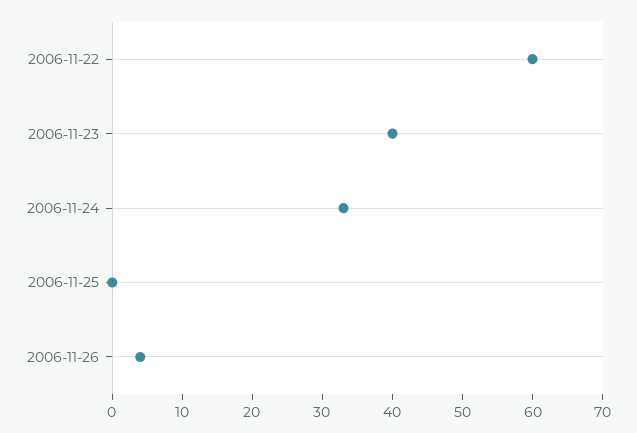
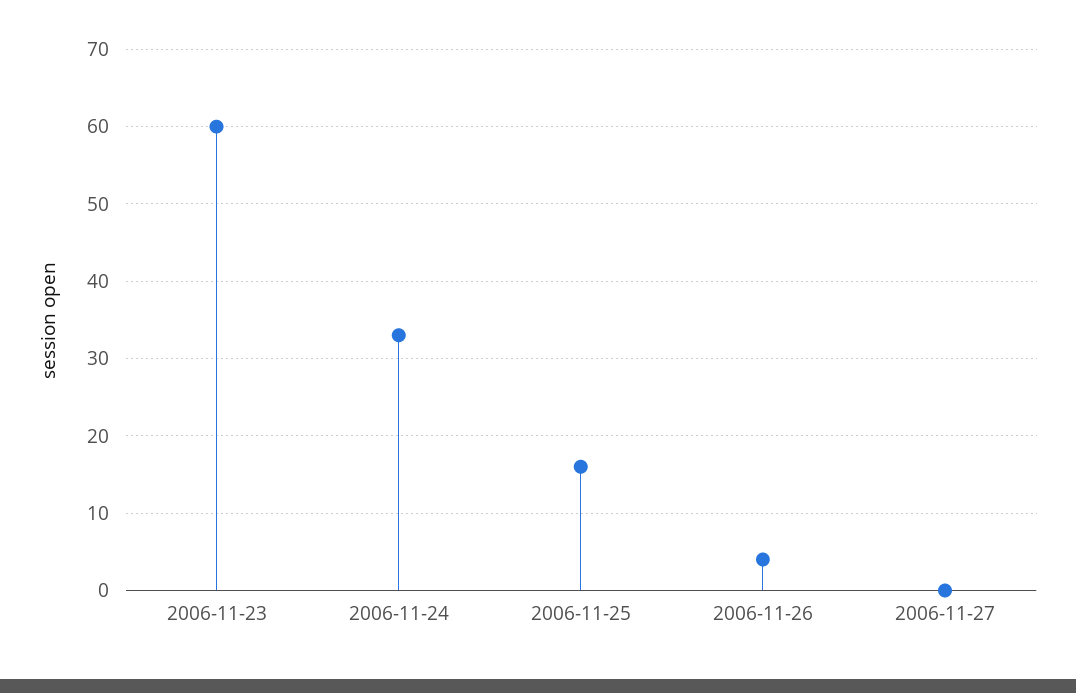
2006-11-22: 60 -> none
2006-11-23: 40 -> 60
2006-11-25: 0 -> 16
2006-11-27: none -> 0

